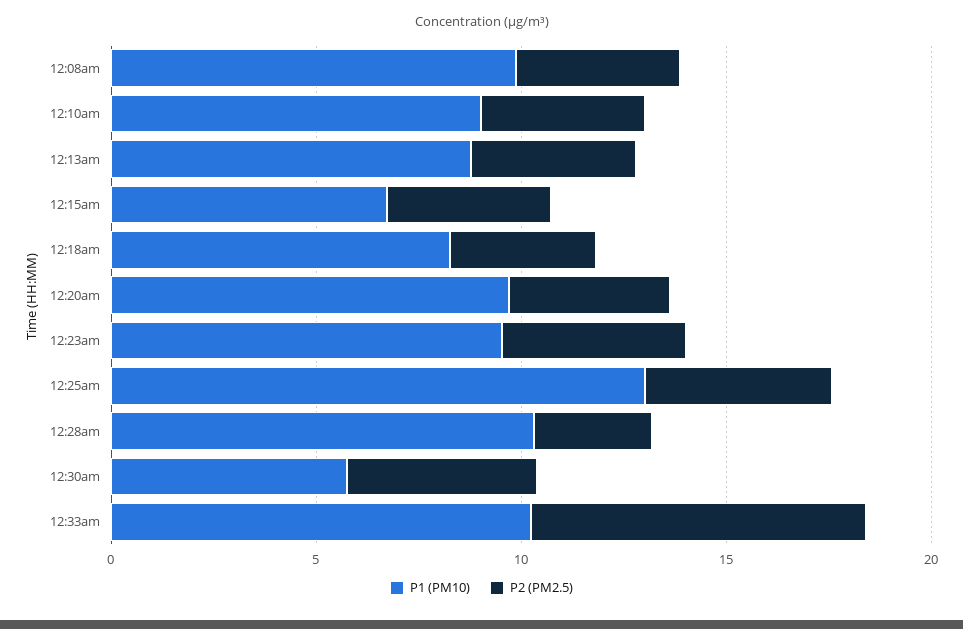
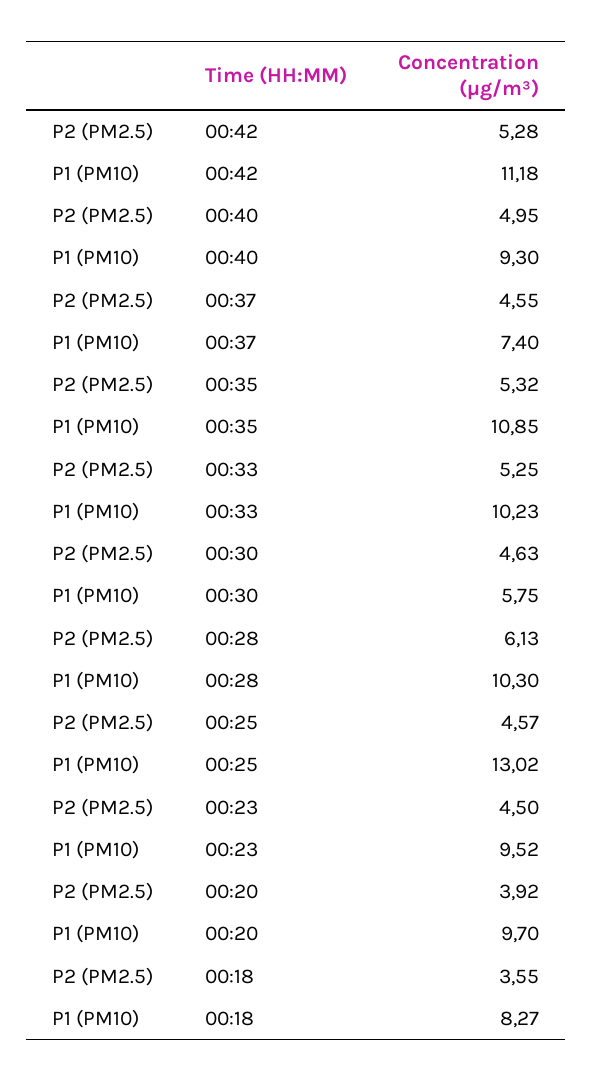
P1 (PM10), 12:08am: 10 -> none
P2 (PM2.5), 12:08am: 4 -> none
P1 (PM10), 12:10am: 9 -> none
P2 (PM2.5), 12:10am: 4 -> none
P1 (PM10), 12:13am: 9 -> none
P2 (PM2.5), 12:13am: 4 -> none
P1 (PM10), 12:15am: 7 -> none
P2 (PM2.5), 12:15am: 4 -> none
P2 (PM2.5), 12:28am: 3 -> 6.13
P2 (PM2.5), 12:33am: 8 -> 5.25
P2 (PM2.5), 00:42: none -> 5.28
P1 (PM10), 00:42: none -> 11.18
P2 (PM2.5), 00:40: none -> 4.95
P1 (PM10), 00:40: none -> 9.3
P2 (PM2.5), 00:37: none -> 4.55
P1 (PM10), 00:37: none -> 7.4
P2 (PM2.5), 00:35: none -> 5.32
P1 (PM10), 00:35: none -> 10.85

